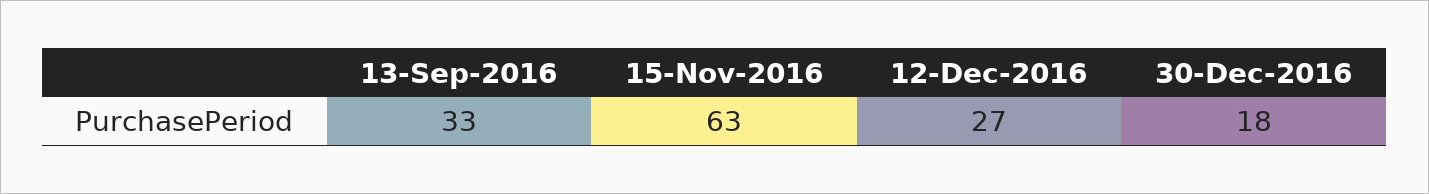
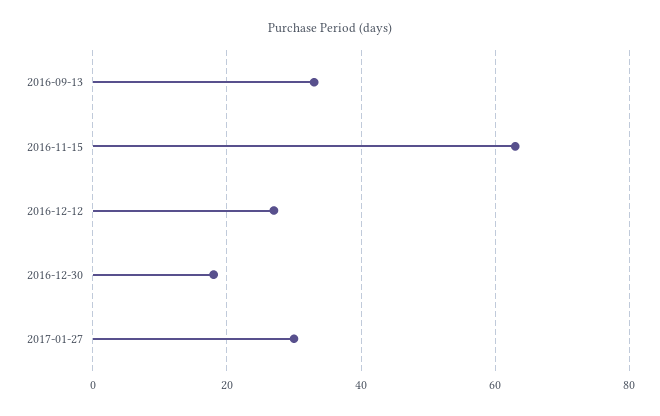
2017-01-27: none -> 30

